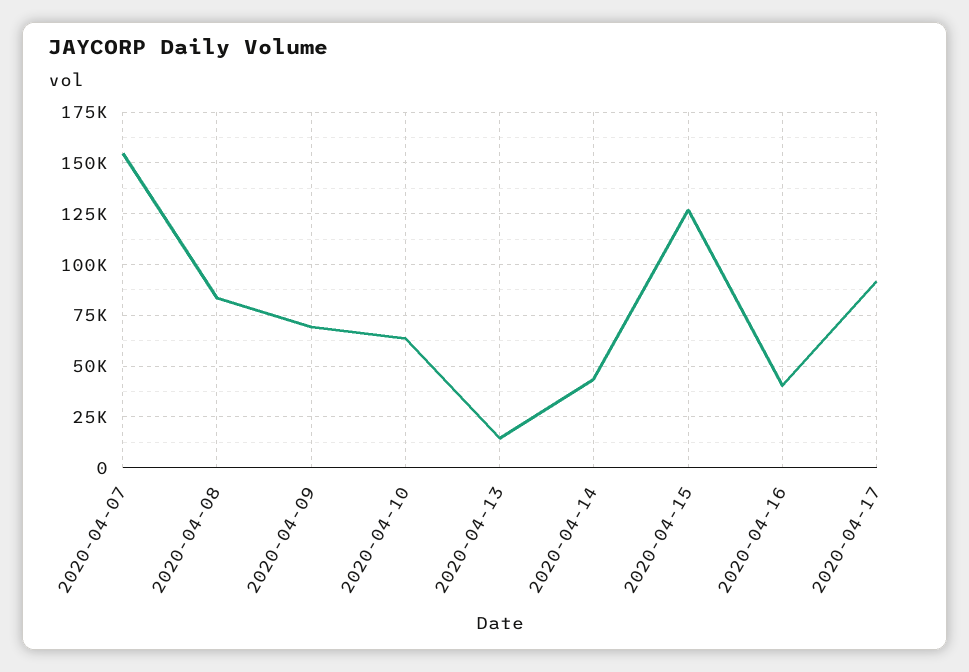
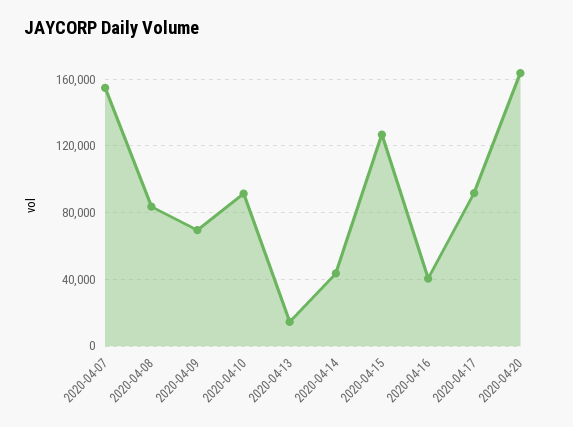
2020-04-10: 65000 -> 90000
2020-04-20: none -> 165000

